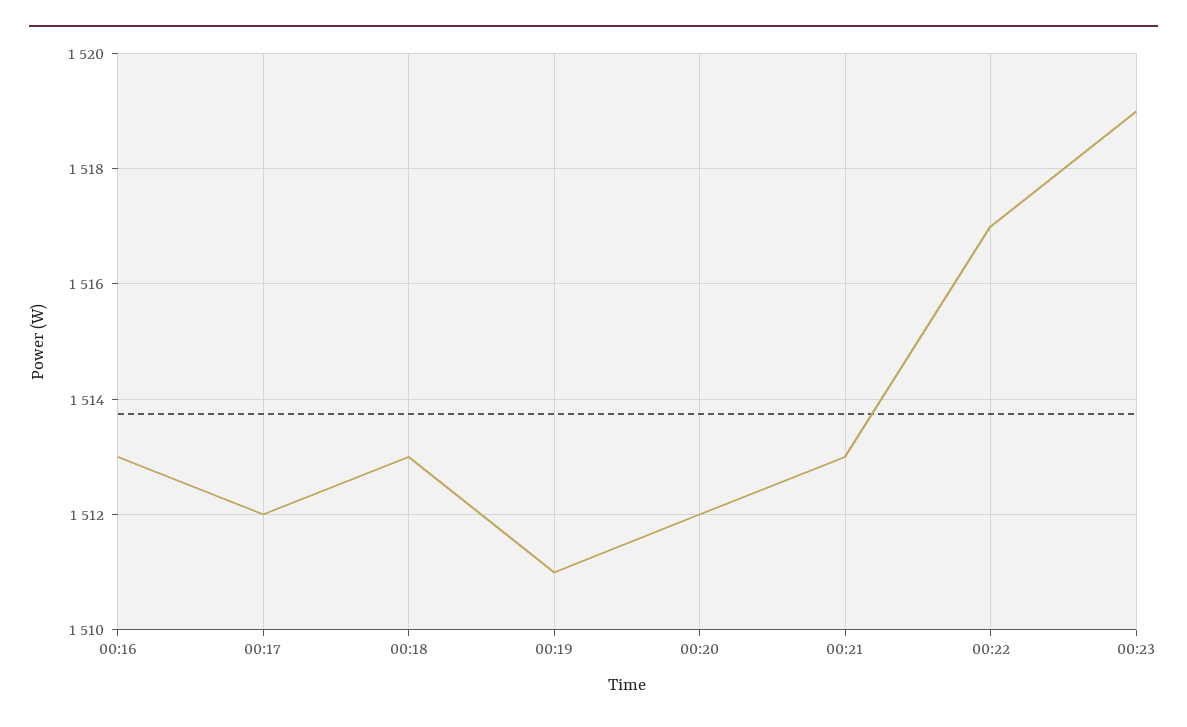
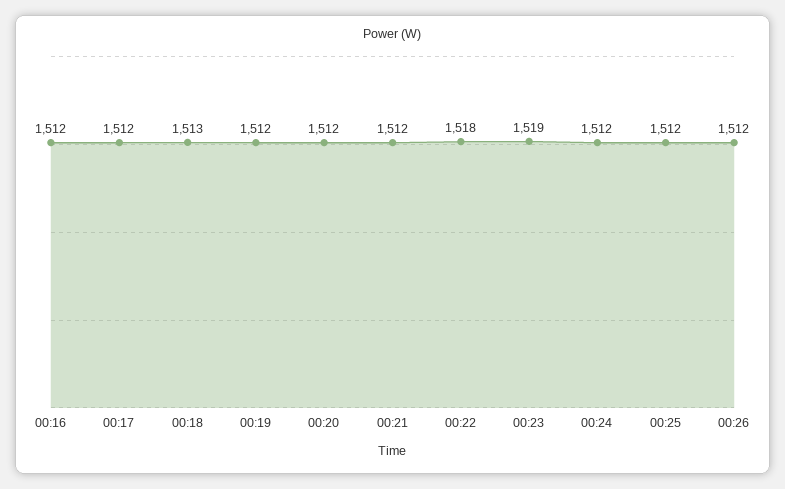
00:16: 1513 -> 1512
00:19: 1511 -> 1512
00:21: 1513 -> 1512
00:22: 1517 -> 1518
00:24: none -> 1512
00:25: none -> 1512
00:26: none -> 1512

